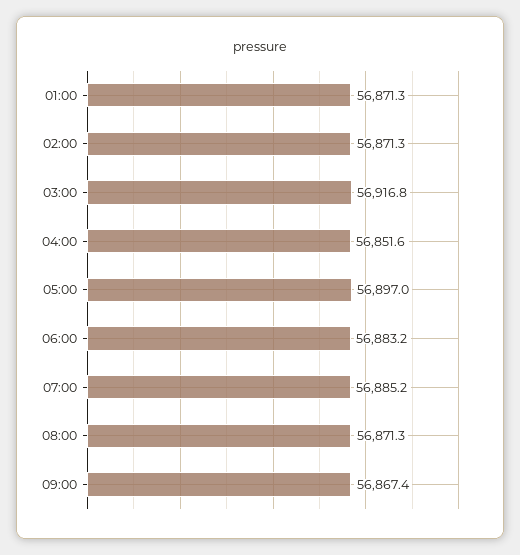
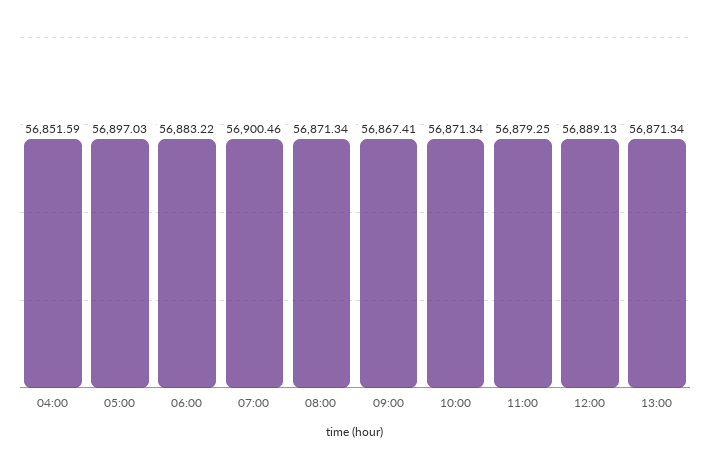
01:00: 56871.3 -> none
02:00: 56871.3 -> none
03:00: 56916.8 -> none
07:00: 56885.2 -> 56900.46
10:00: none -> 56871.34
11:00: none -> 56879.25
12:00: none -> 56889.13
13:00: none -> 56871.34

